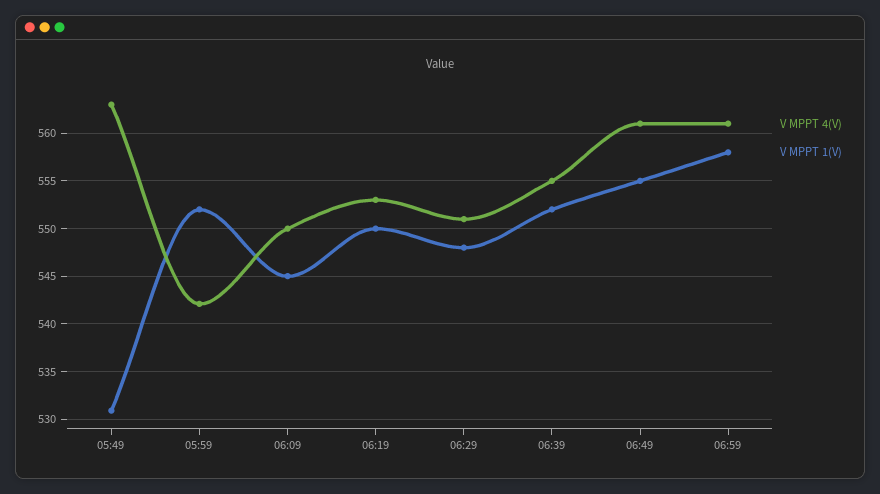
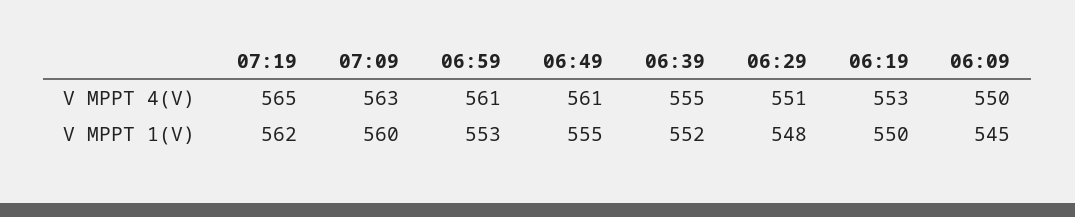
V MPPT 4(V), 05:49: 563 -> none
V MPPT 1(V), 05:49: 531 -> none
V MPPT 4(V), 05:59: 542 -> none
V MPPT 1(V), 05:59: 552 -> none
V MPPT 1(V), 06:59: 558 -> 553
V MPPT 4(V), 07:19: none -> 565
V MPPT 4(V), 07:09: none -> 563
V MPPT 1(V), 07:19: none -> 562
V MPPT 1(V), 07:09: none -> 560

